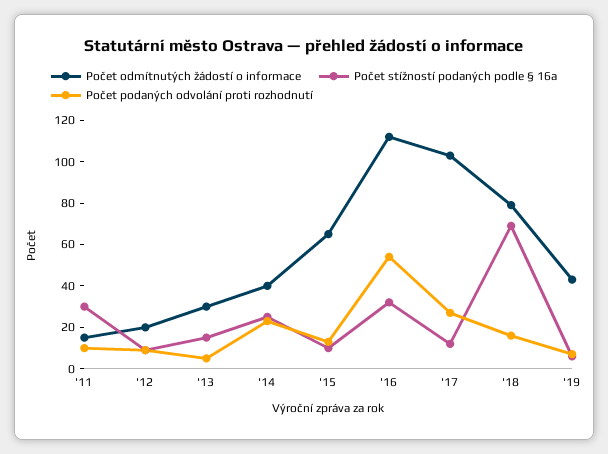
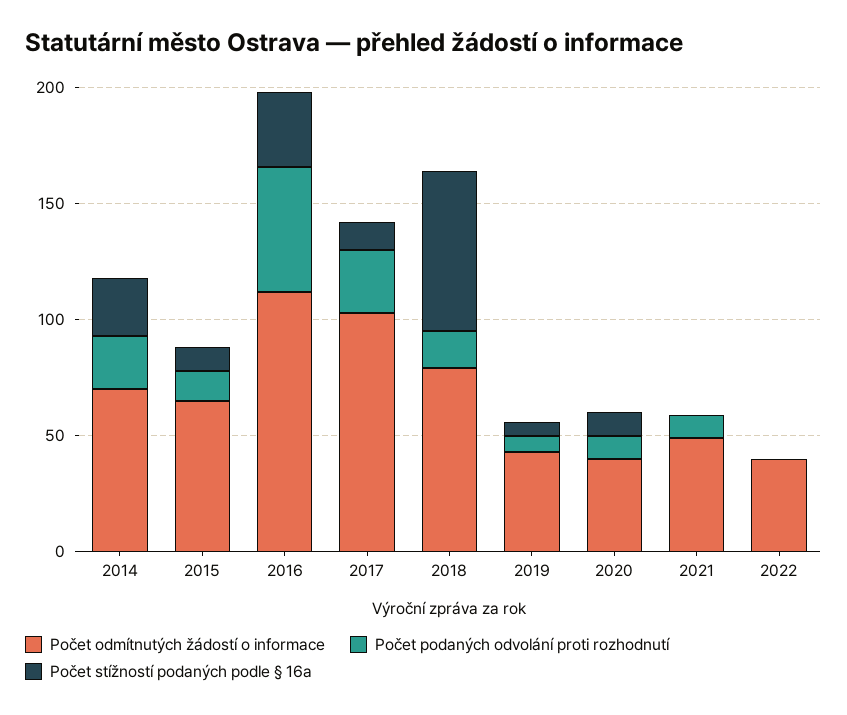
Počet odmítnutých žádostí o informace, '11: 15 -> none
Počet stížností podaných podle § 16a, '11: 30 -> none
Počet podaných odvolání proti rozhodnutí, '11: 10 -> none
Počet odmítnutých žádostí o informace, '12: 20 -> none
Počet stížností podaných podle § 16a, '12: 10 -> none
Počet podaných odvolání proti rozhodnutí, '12: 10 -> none
Počet odmítnutých žádostí o informace, '13: 30 -> none
Počet stížností podaných podle § 16a, '13: 15 -> none
Počet podaných odvolání proti rozhodnutí, '13: 5 -> none
Počet odmítnutých žádostí o informace, '14: 40 -> 70
Počet odmítnutých žádostí o informace, 2020: none -> 40
Počet podaných odvolání proti rozhodnutí, 2020: none -> 10
Počet stížností podaných podle § 16a, 2020: none -> 10
Počet odmítnutých žádostí o informace, 2021: none -> 50
Počet podaných odvolání proti rozhodnutí, 2021: none -> 10
Počet stížností podaných podle § 16a, 2021: none -> 0
Počet odmítnutých žádostí o informace, 2022: none -> 40
Počet podaných odvolání proti rozhodnutí, 2022: none -> 0
Počet stížností podaných podle § 16a, 2022: none -> 0

